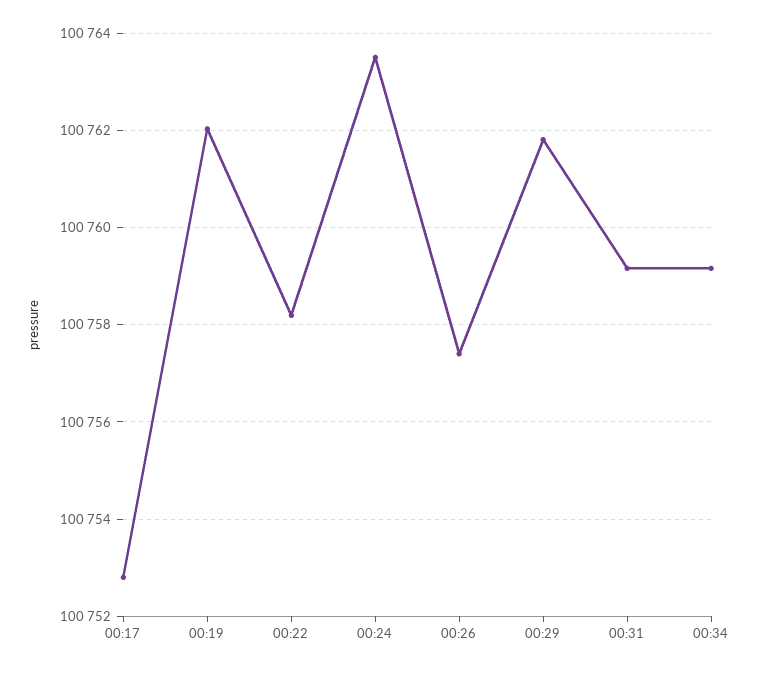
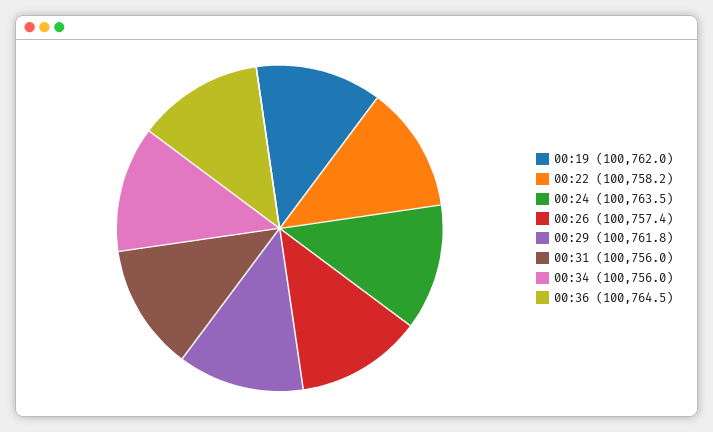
00:17: 100752.8 -> none
00:31: 100759.2 -> 100756
00:34: 100759.2 -> 100756
00:36: none -> 100764.5

